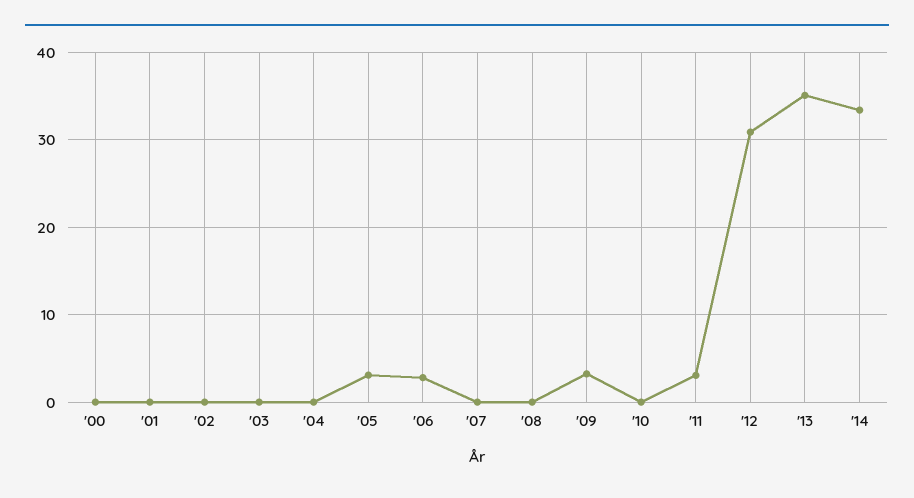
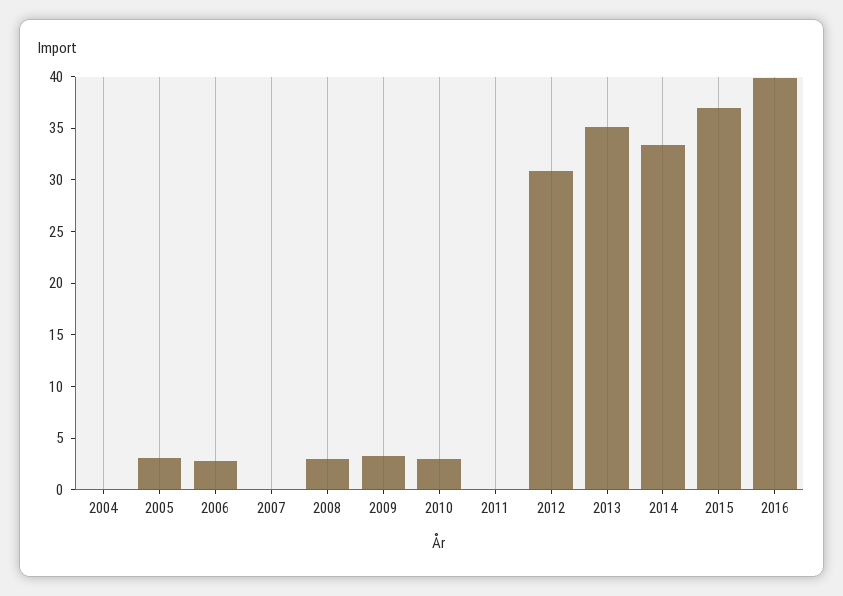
'00: 0 -> none
'01: 0 -> none
'02: 0 -> none
'03: 0 -> none
'08: 0 -> 3
'10: 0 -> 3
'11: 3 -> 0
2015: none -> 37
2016: none -> 40

